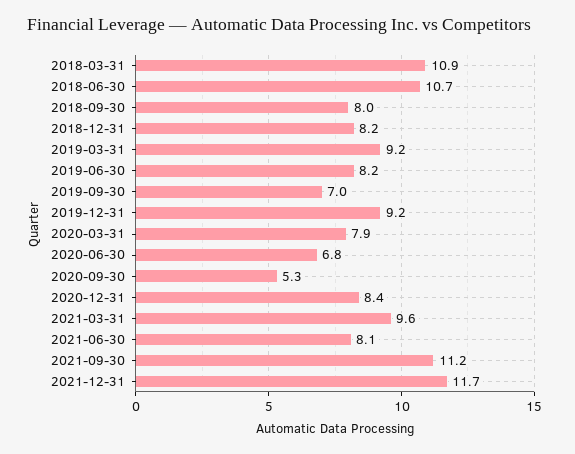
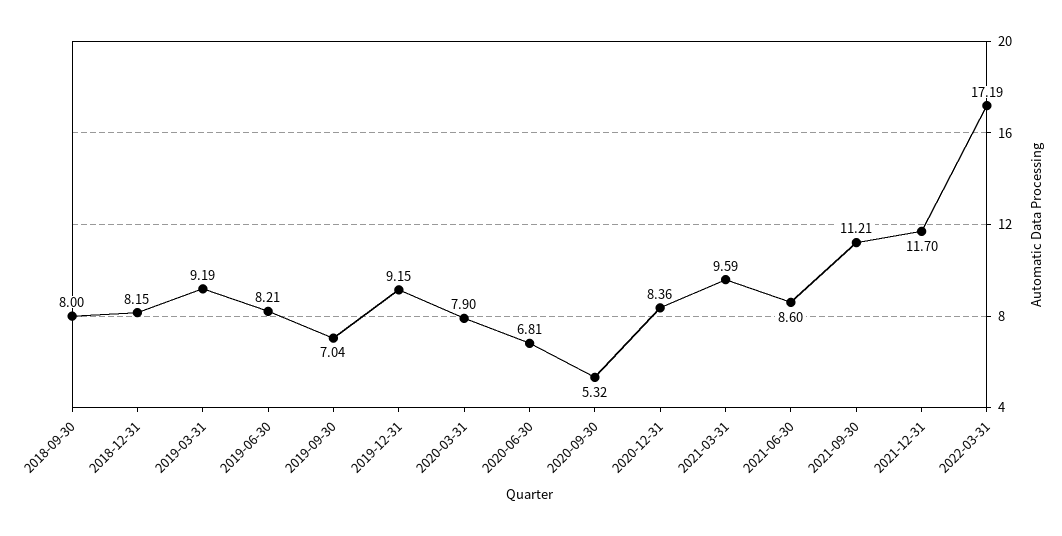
2018-03-31: 10.9 -> none
2018-06-30: 10.7 -> none
2021-06-30: 8.1 -> 8.6
2022-03-31: none -> 17.19

